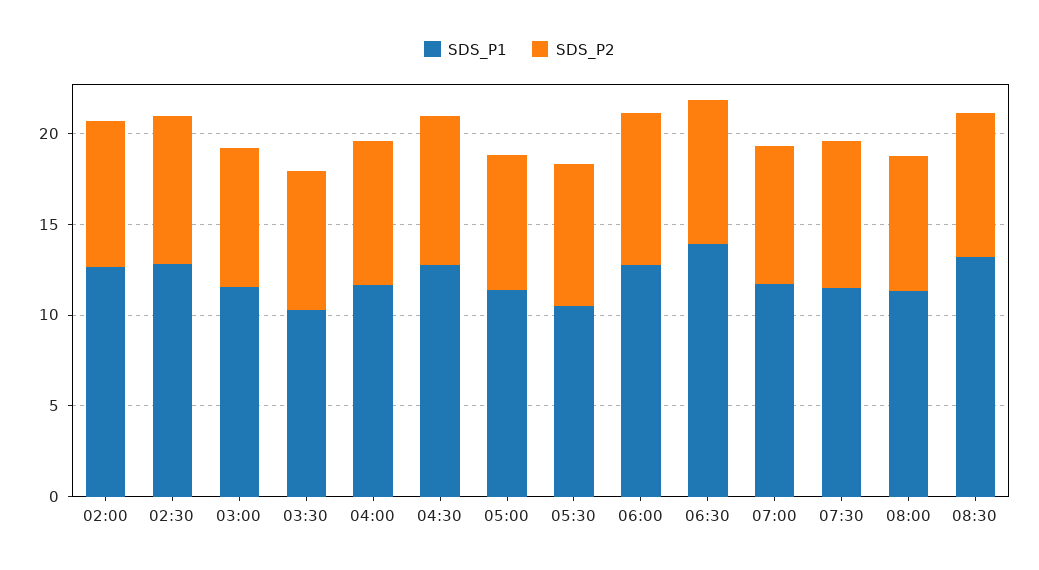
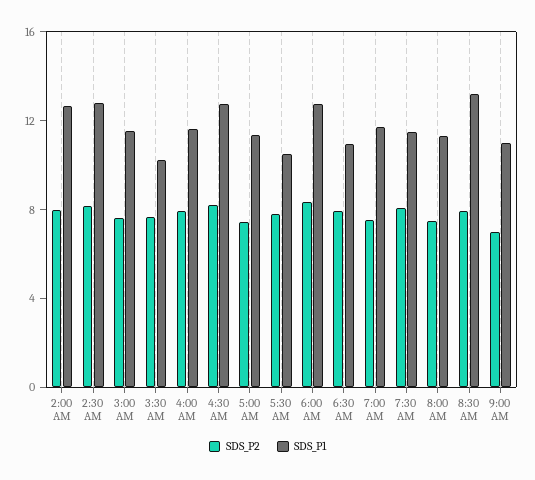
SDS_P1, 06:30: 14 -> 11
SDS_P2, 9:00 AM: none -> 7
SDS_P1, 9:00 AM: none -> 11

